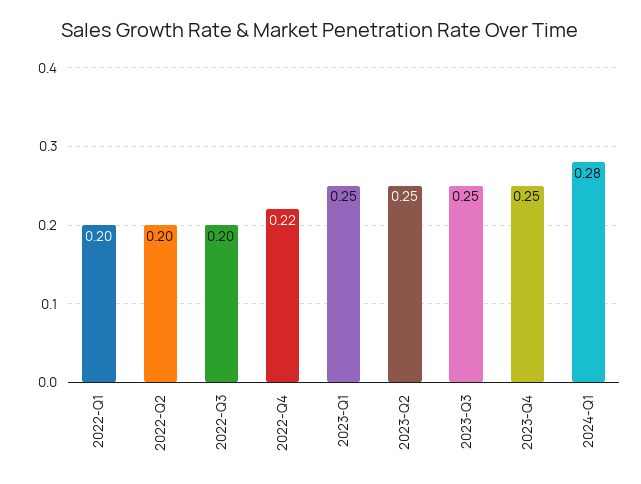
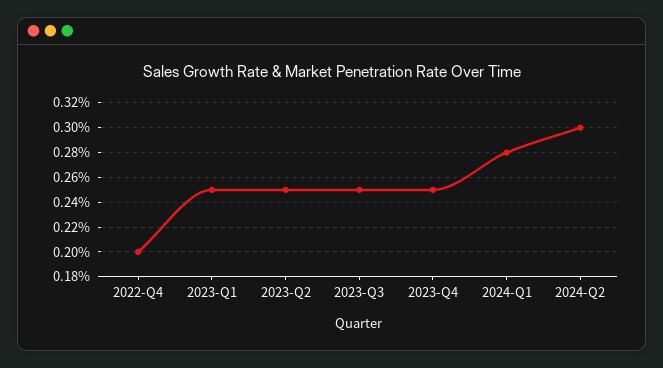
2022-Q1: 0.2 -> none
2022-Q2: 0.2 -> none
2022-Q3: 0.2 -> none
2022-Q4: 0.22 -> 0.2
2024-Q2: none -> 0.3

